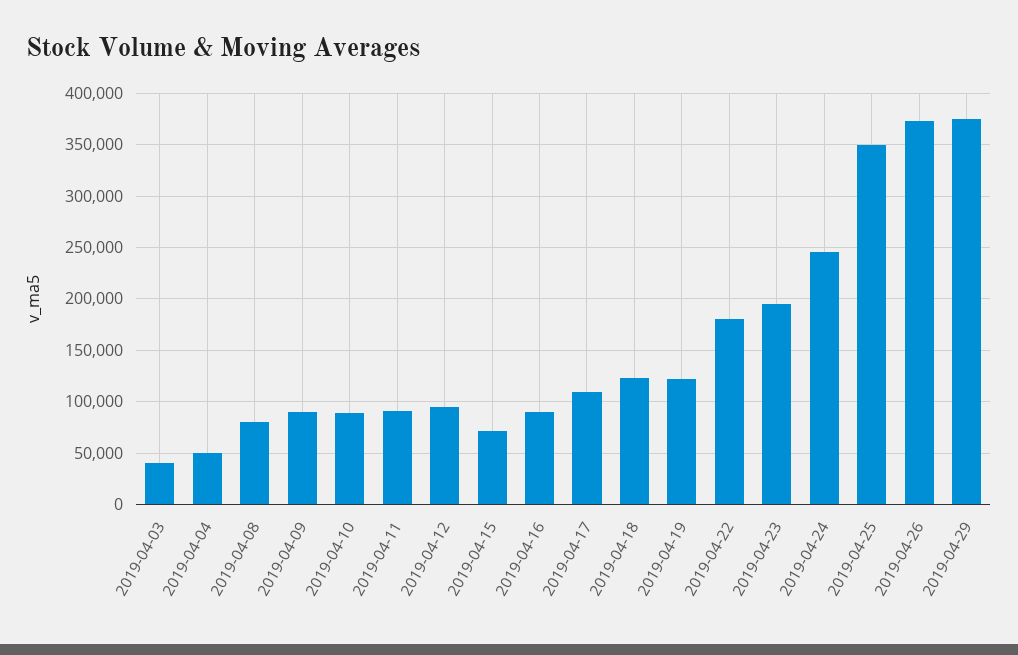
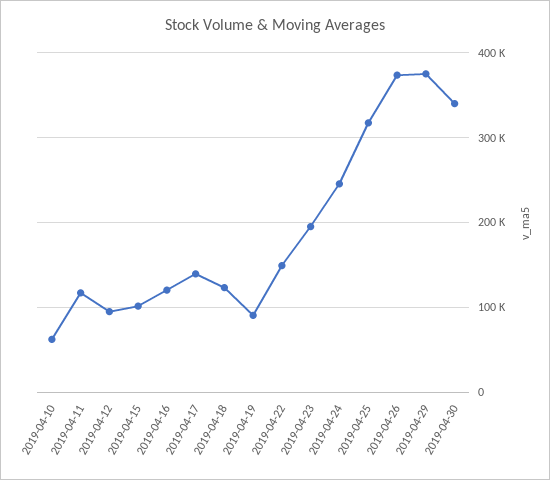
2019-04-03: 40000 -> none
2019-04-04: 50000 -> none
2019-04-08: 80000 -> none
2019-04-09: 90000 -> none
2019-04-10: 90000 -> 60000
2019-04-11: 90000 -> 120000
2019-04-15: 70000 -> 100000
2019-04-16: 90000 -> 120000
2019-04-17: 110000 -> 140000
2019-04-19: 120000 -> 90000
2019-04-22: 180000 -> 150000
2019-04-25: 350000 -> 320000
2019-04-30: none -> 340000

